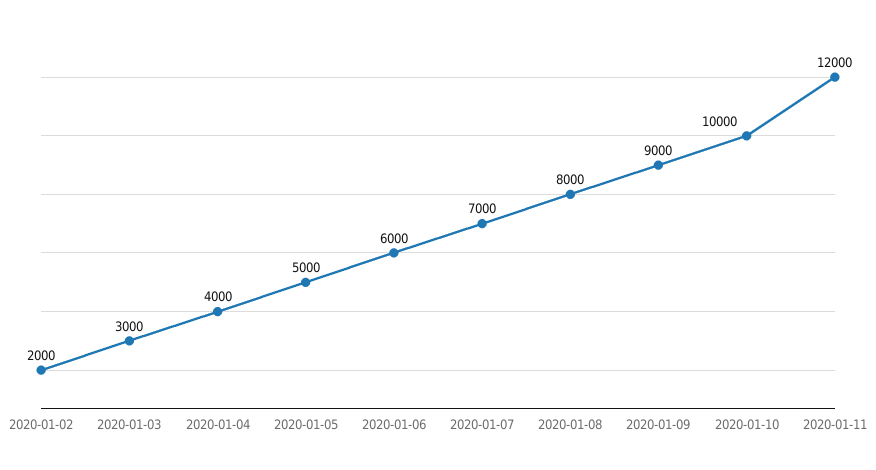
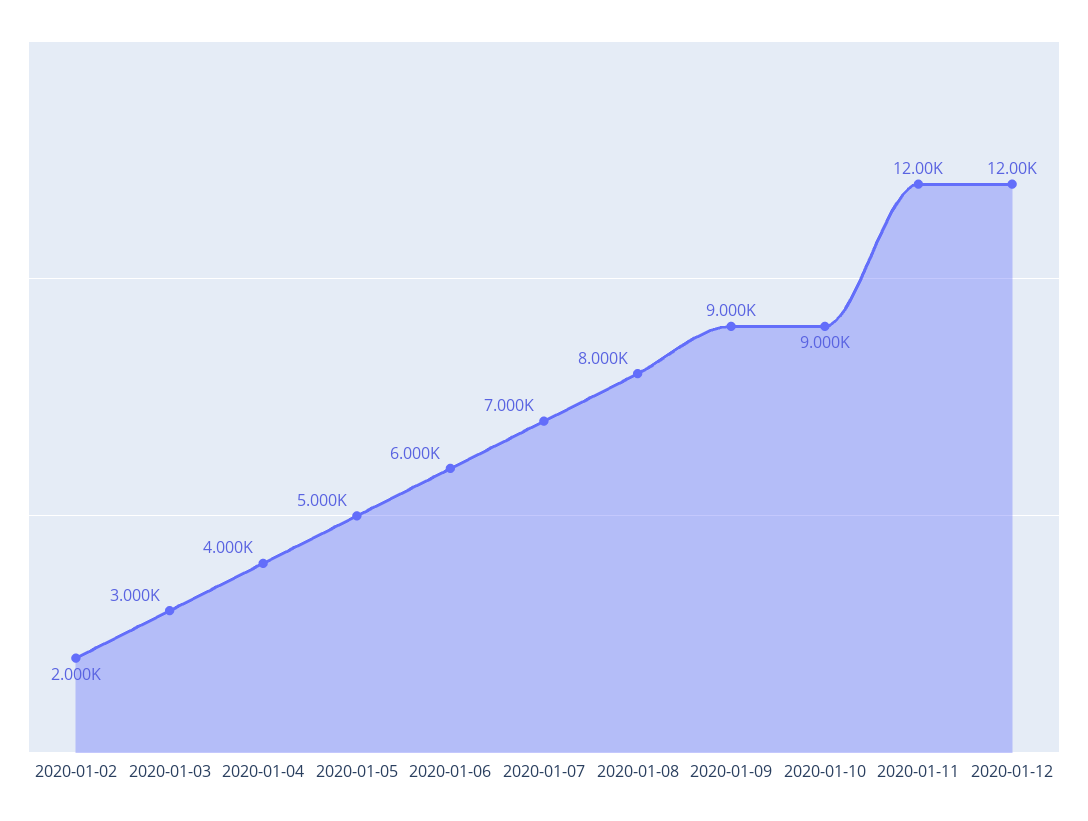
2020-01-10: 10000 -> 9000
2020-01-12: none -> 12000

